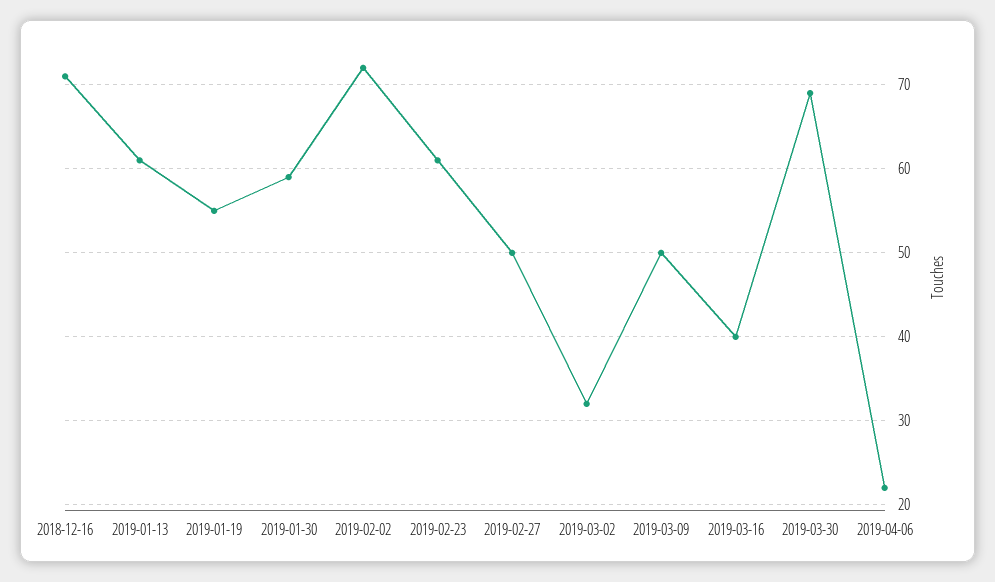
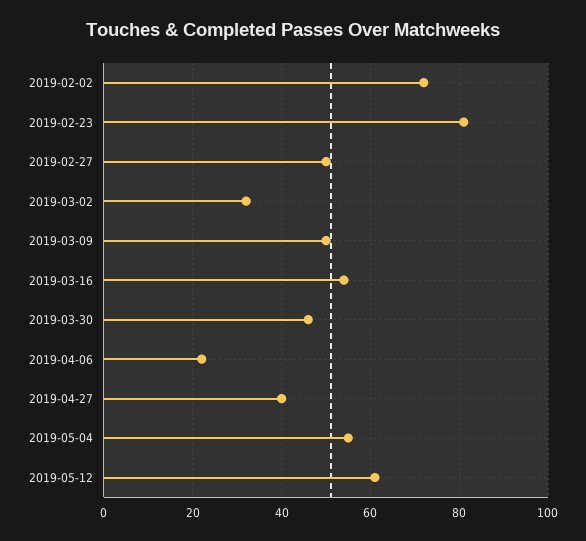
2018-12-16: 71 -> none
2019-01-13: 61 -> none
2019-01-19: 55 -> none
2019-01-30: 59 -> none
2019-02-23: 61 -> 80
2019-03-16: 40 -> 55
2019-03-30: 69 -> 45
2019-04-27: none -> 40
2019-05-04: none -> 55
2019-05-12: none -> 60

